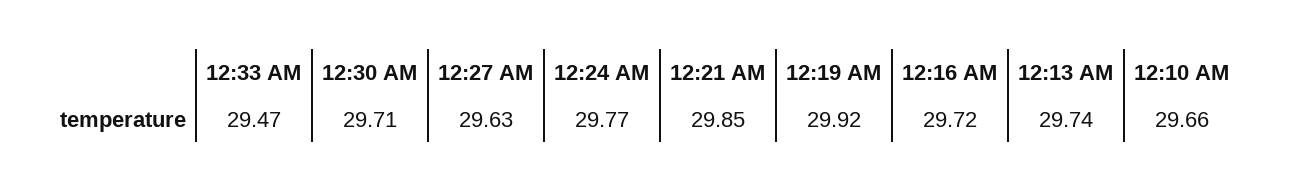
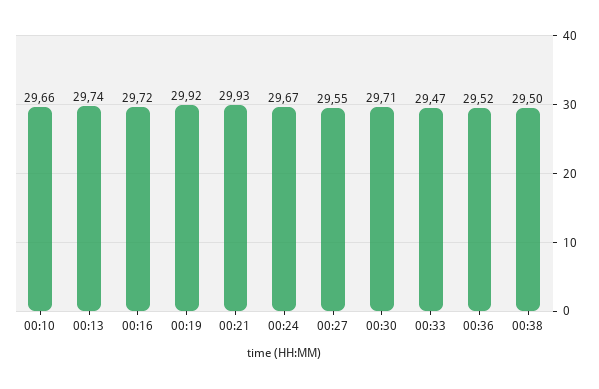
12:27 AM: 29.63 -> 29.55
12:24 AM: 29.77 -> 29.67
12:21 AM: 29.85 -> 29.93
00:36: none -> 29.52
00:38: none -> 29.5

